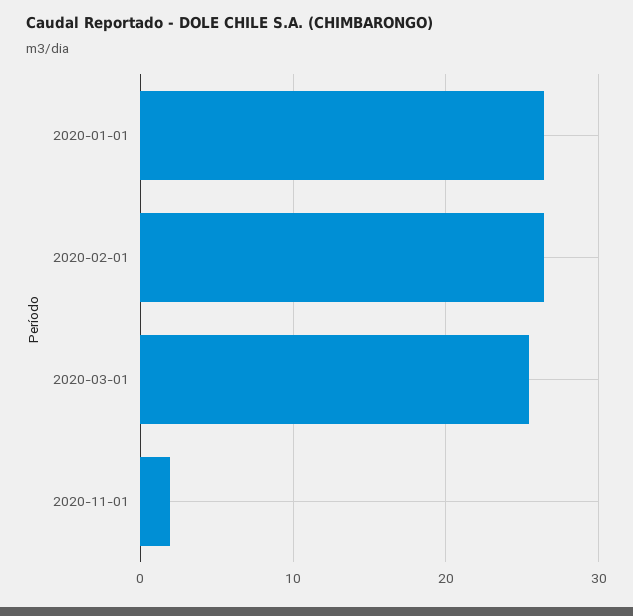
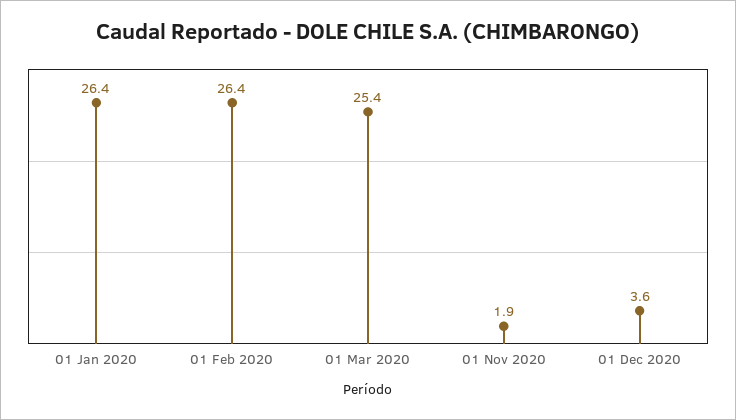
01 Dec 2020: none -> 3.6

